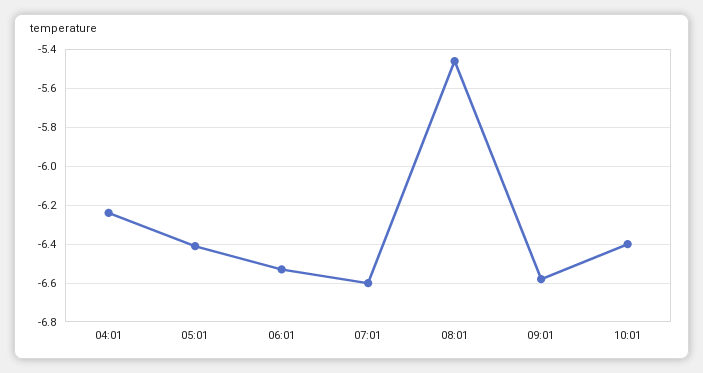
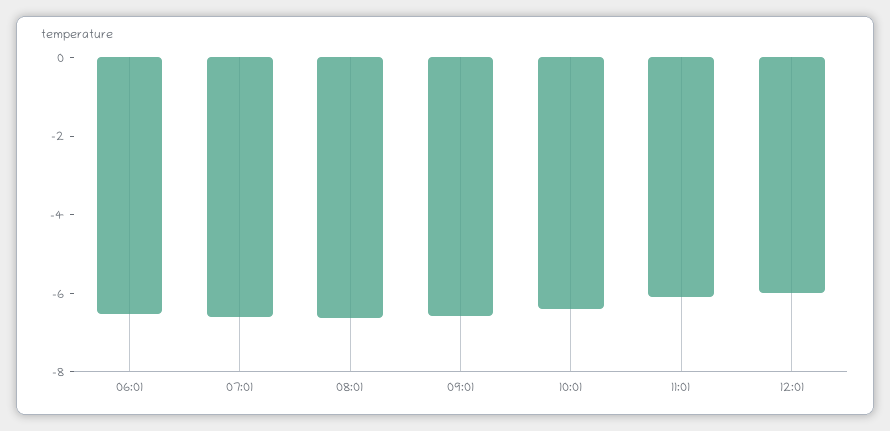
04:01: -6.25 -> none
05:01: -6.4 -> none
08:01: -5.45 -> -6.5
11:01: none -> -6
12:01: none -> -6

